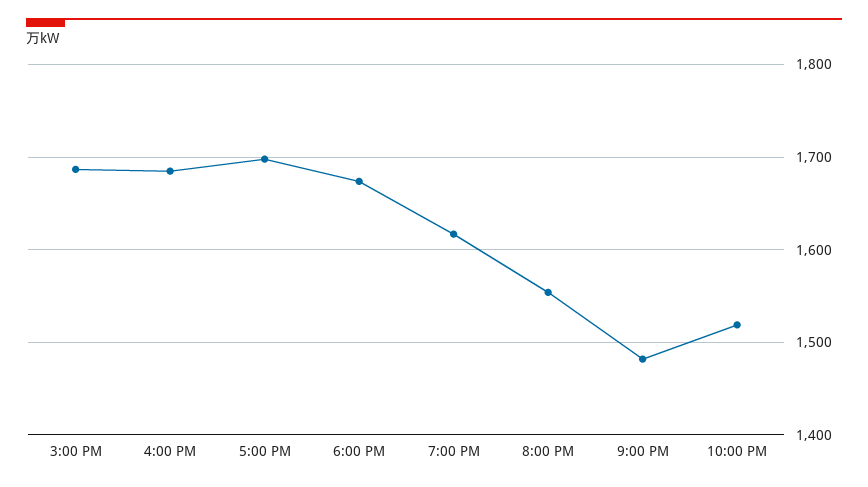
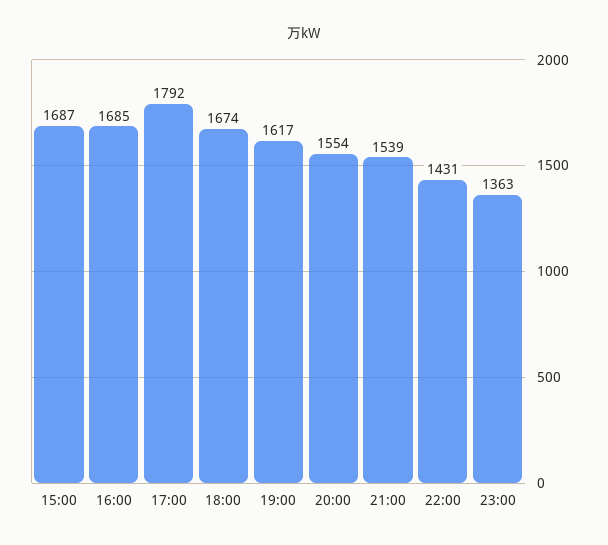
5:00 PM: 1700 -> 1792
9:00 PM: 1480 -> 1539
10:00 PM: 1520 -> 1431
23:00: none -> 1363

